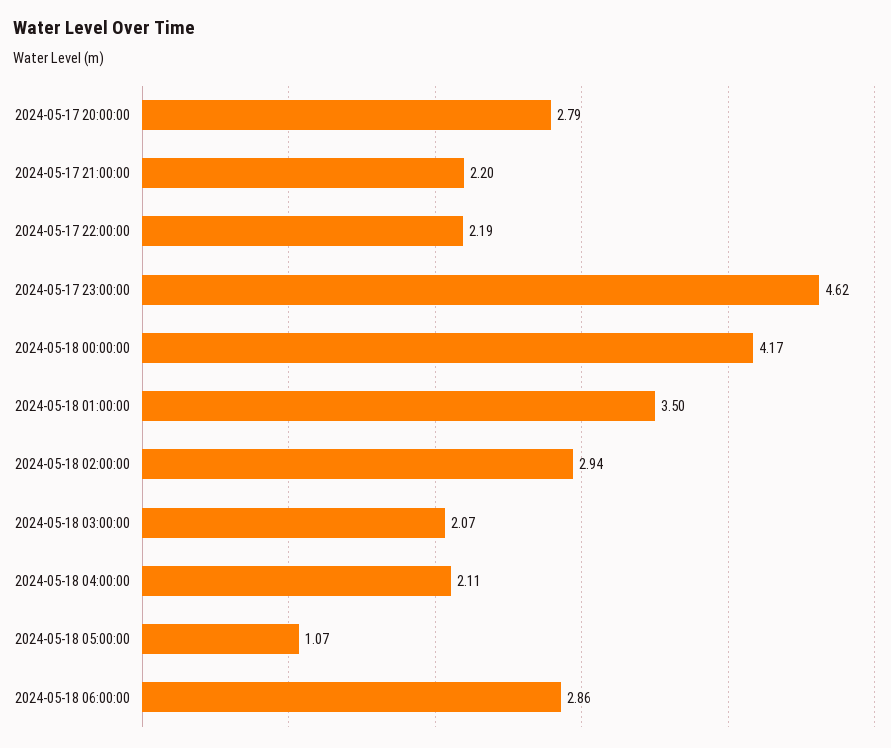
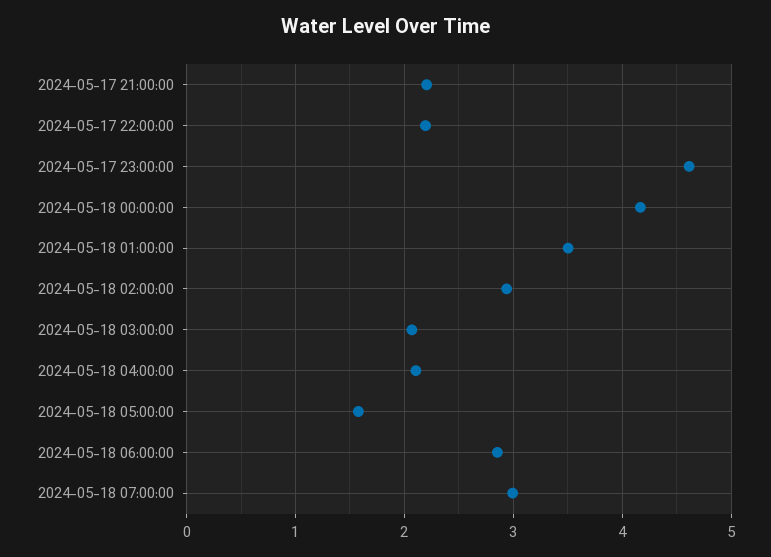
2024-05-17 20:00:00: 2.79 -> none
2024-05-18 05:00:00: 1.07 -> 1.6
2024-05-18 07:00:00: none -> 3

